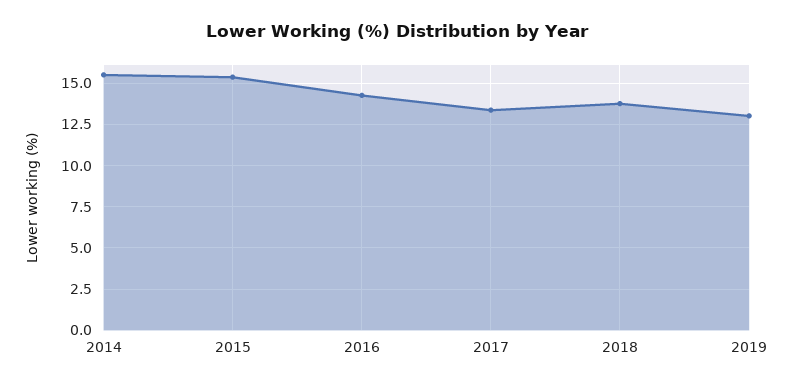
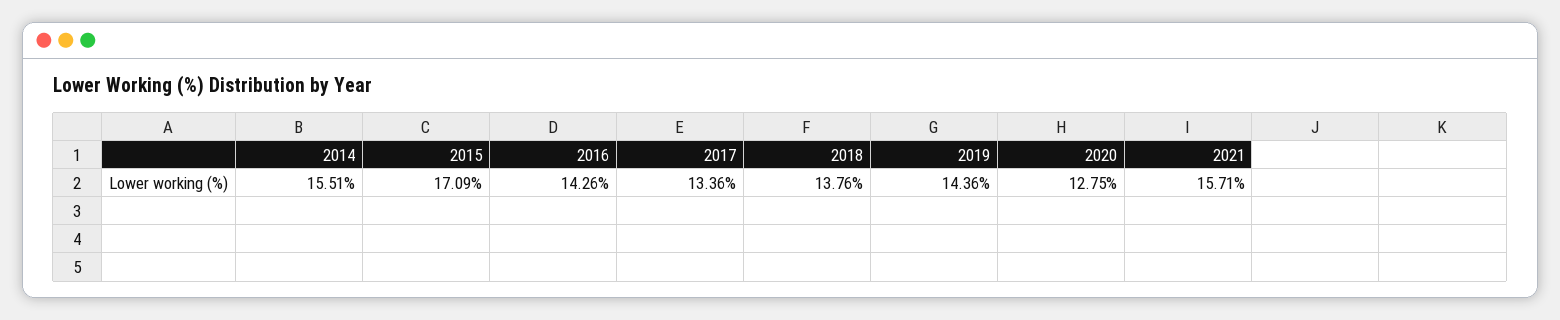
2015: 15.5 -> 17.09
2019: 13 -> 14.36
2020: none -> 12.75
2021: none -> 15.71

